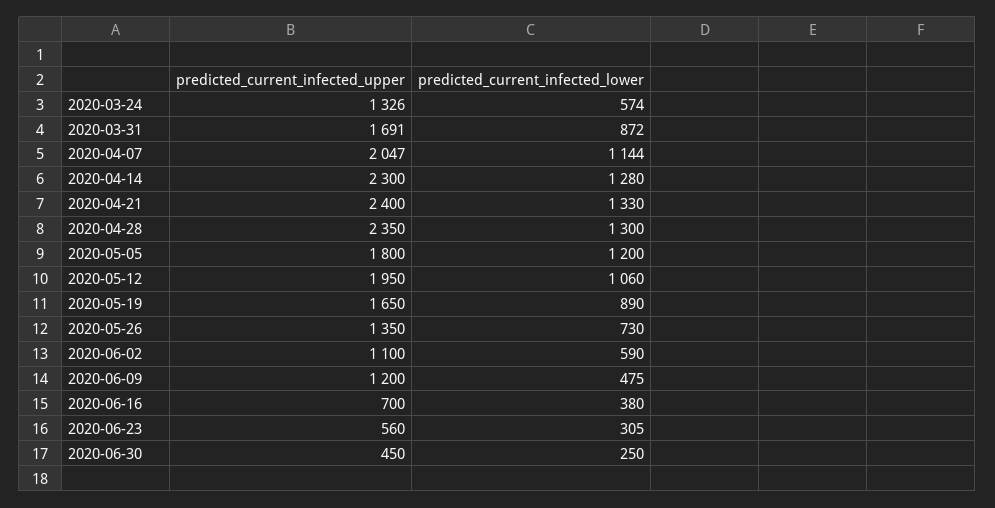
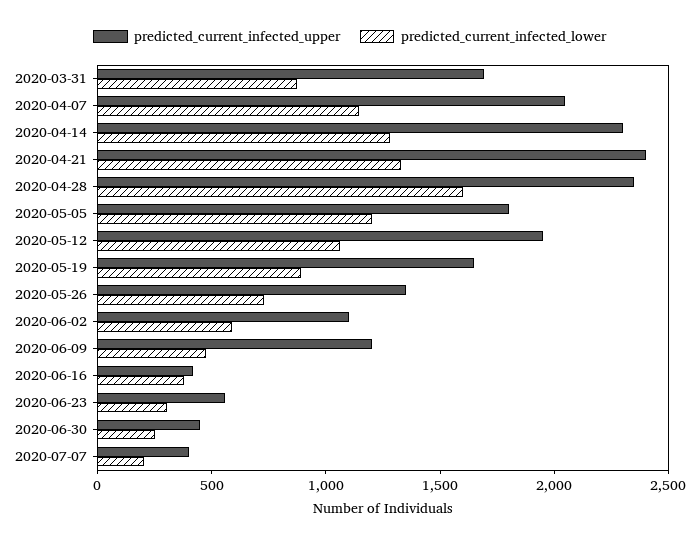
predicted_current_infected_upper, 2020-03-24: 1326 -> none
predicted_current_infected_lower, 2020-03-24: 574 -> none
predicted_current_infected_lower, 2020-04-28: 1300 -> 1600
predicted_current_infected_upper, 2020-06-16: 700 -> 400
predicted_current_infected_upper, 2020-07-07: none -> 400
predicted_current_infected_lower, 2020-07-07: none -> 200

